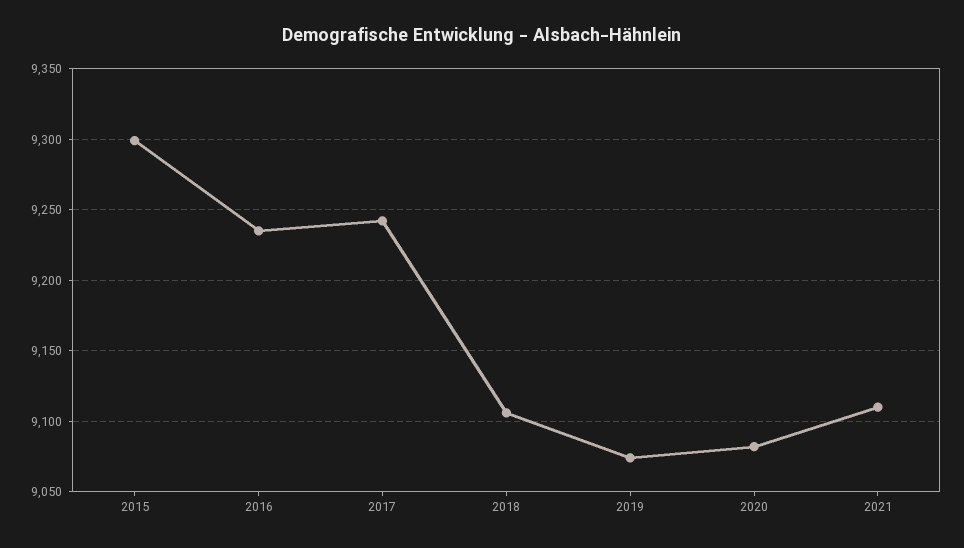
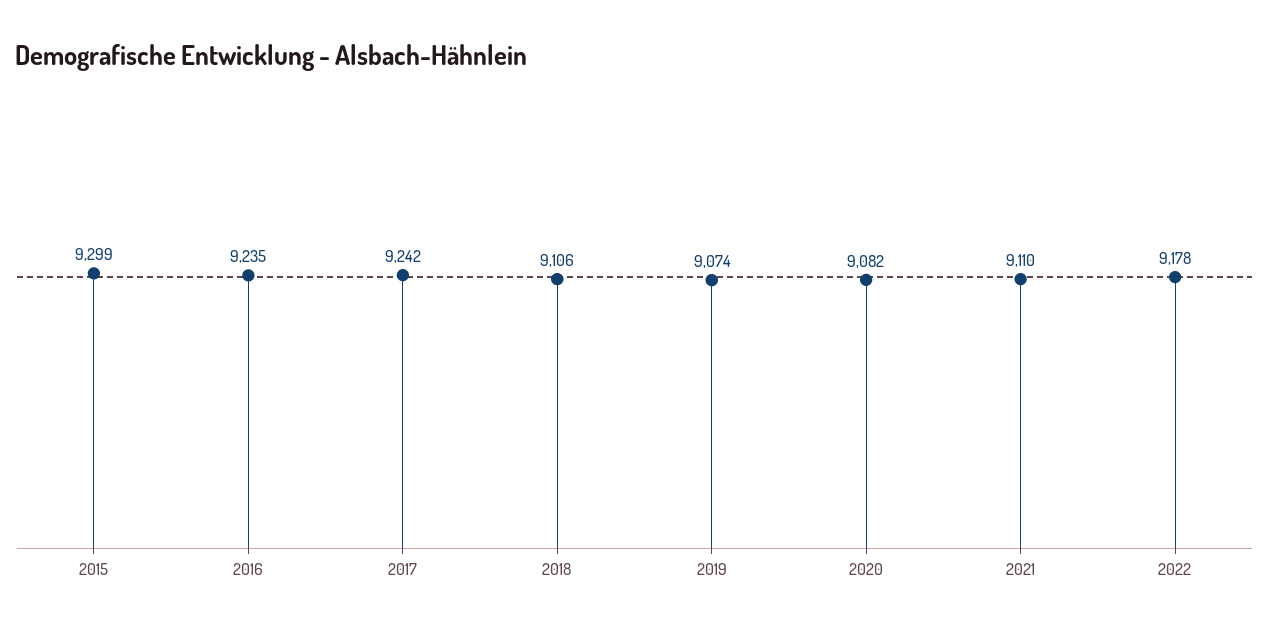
2022: none -> 9178

